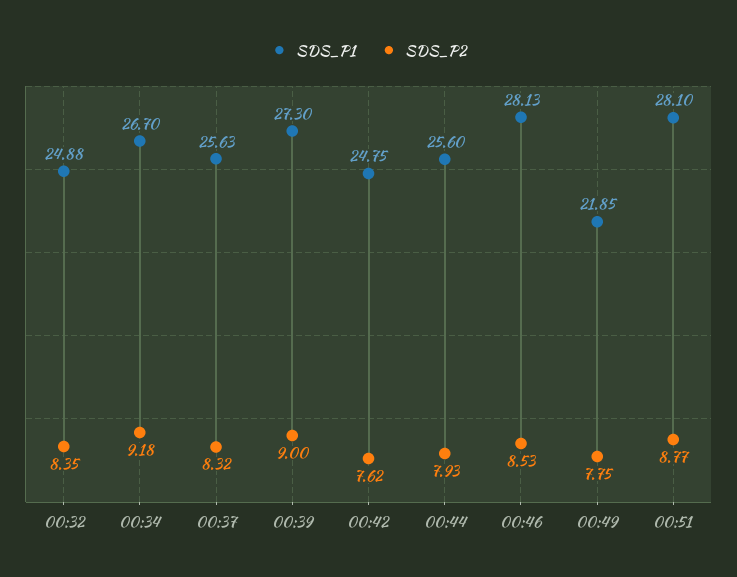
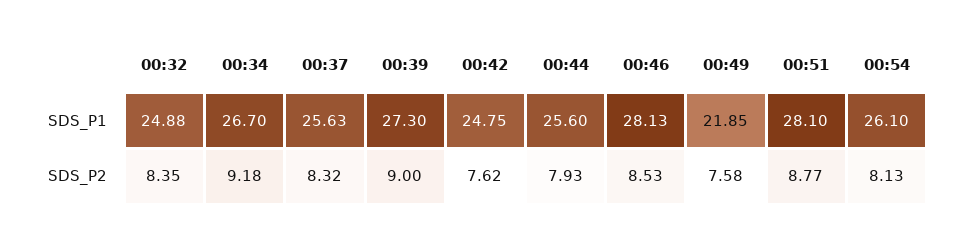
SDS_P2, 00:49: 7.75 -> 7.58
SDS_P1, 00:54: none -> 26.1
SDS_P2, 00:54: none -> 8.13

